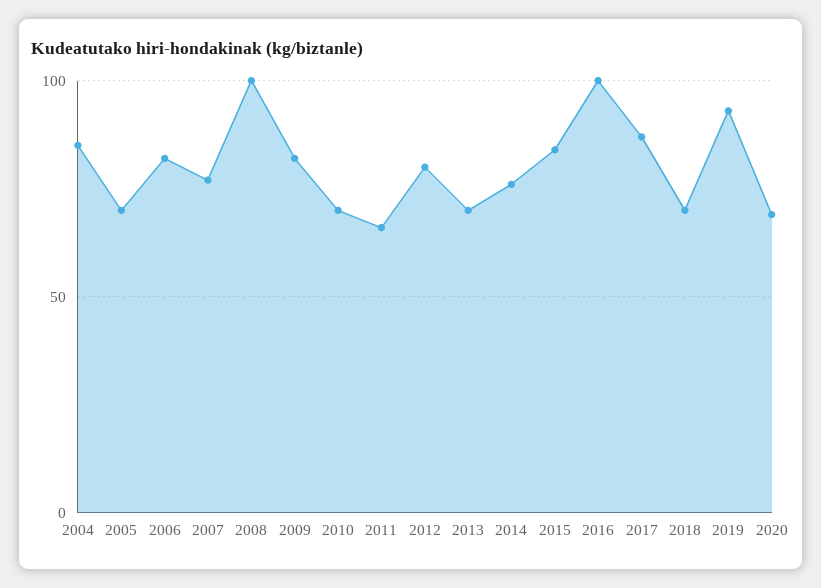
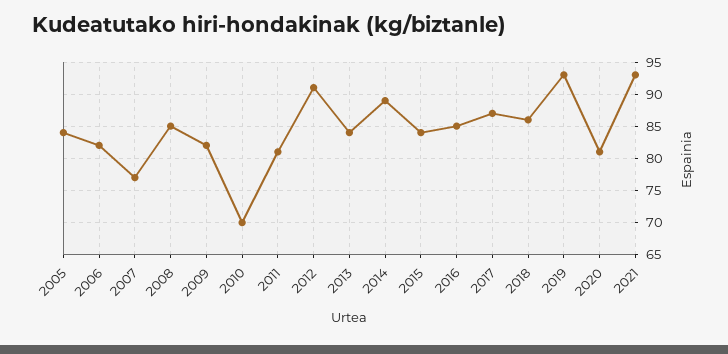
2004: 85 -> none
2005: 70 -> 84
2008: 100 -> 85
2011: 65 -> 81
2012: 80 -> 91
2013: 70 -> 84
2014: 75 -> 89
2016: 100 -> 85
2018: 70 -> 86
2020: 70 -> 81
2021: none -> 93

